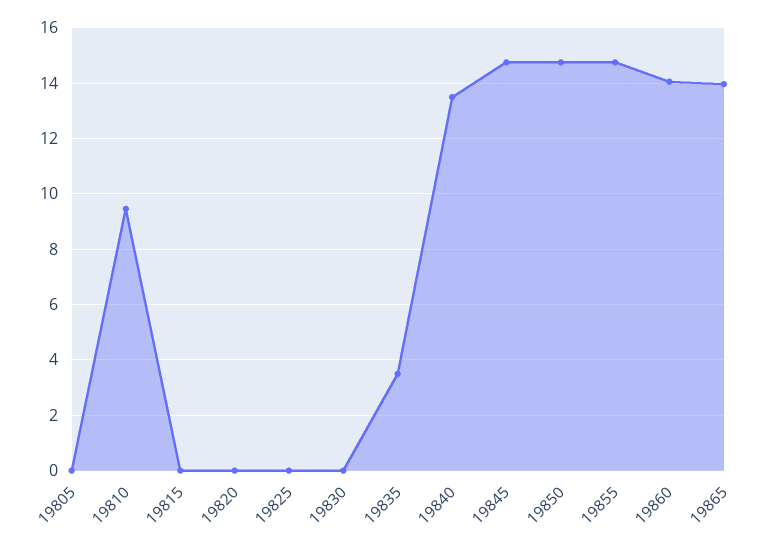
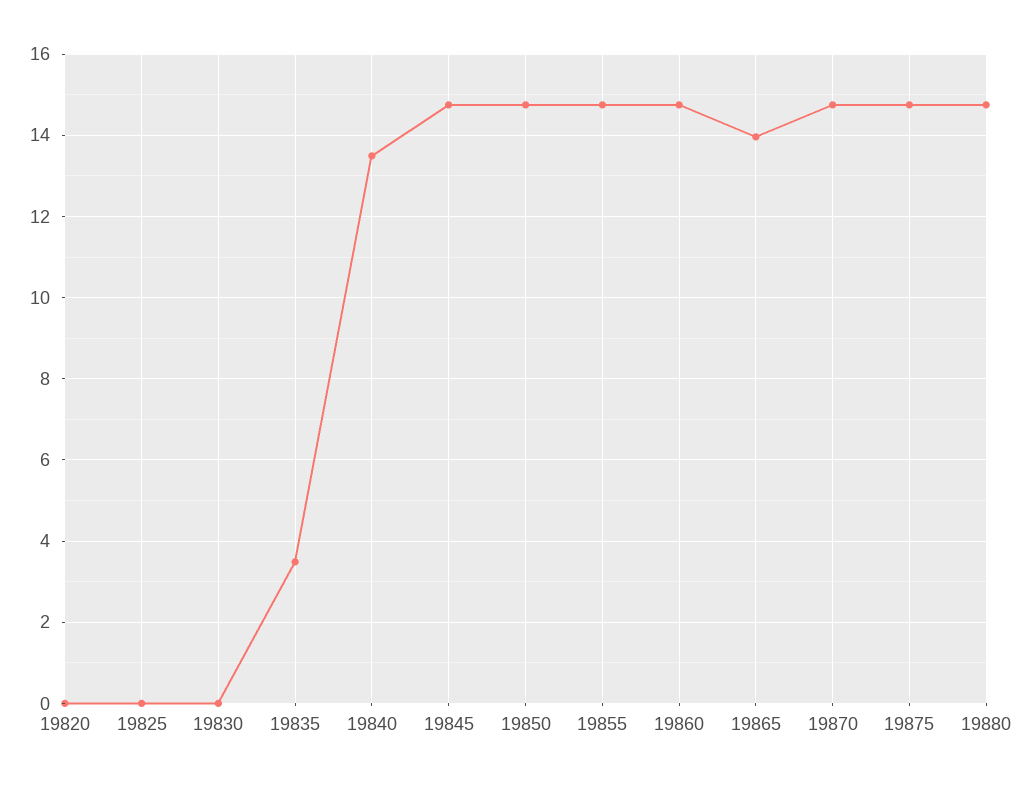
19805: 0 -> none
19810: 9.5 -> none
19815: 0 -> none
19860: 14 -> 14.8
19870: none -> 14.8
19875: none -> 14.8
19880: none -> 14.8

